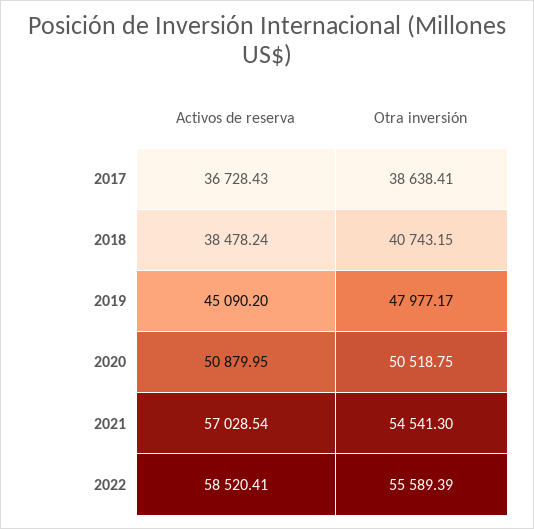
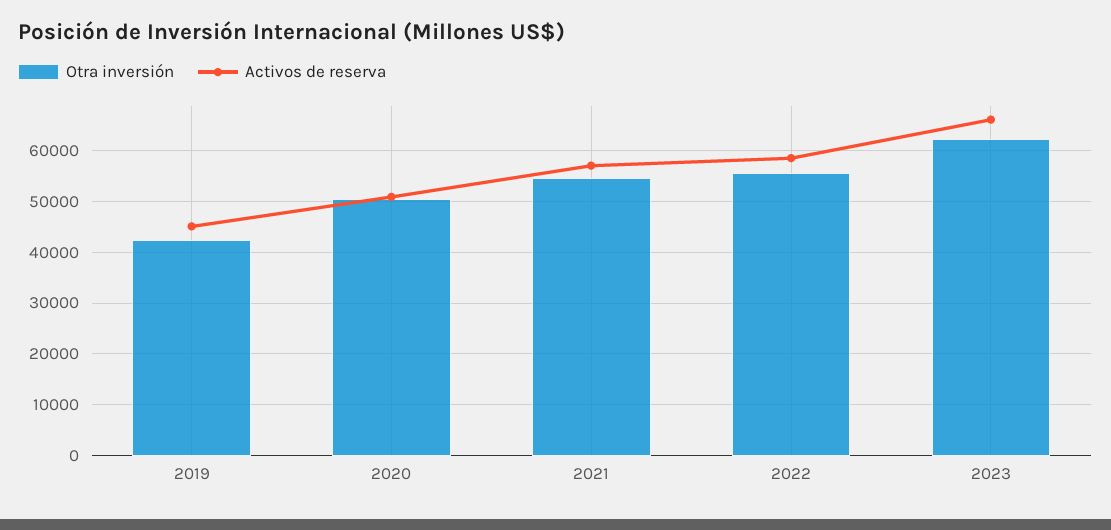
Activos de reserva, 2017: 36728.43 -> none
Otra inversión, 2017: 38638.41 -> none
Activos de reserva, 2018: 38478.24 -> none
Otra inversión, 2018: 40743.15 -> none
Otra inversión, 2019: 47977.17 -> 42000
Otra inversión, 2023: none -> 62000
Activos de reserva, 2023: none -> 66000

